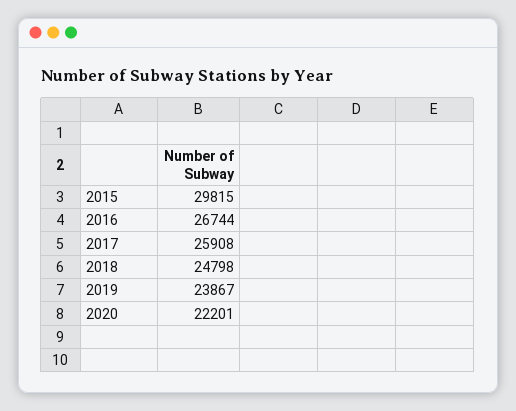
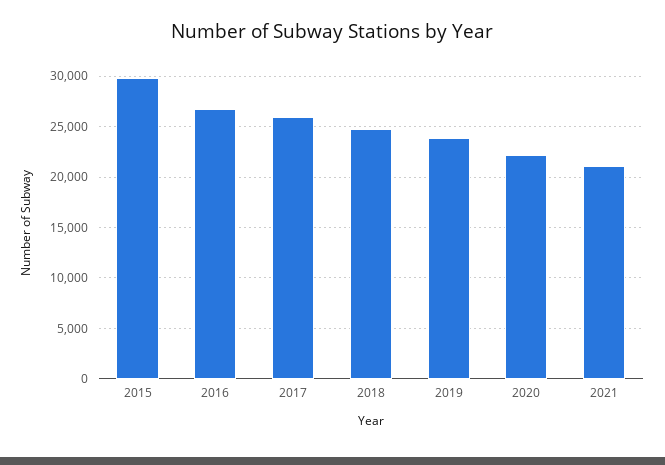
2021: none -> 21000

